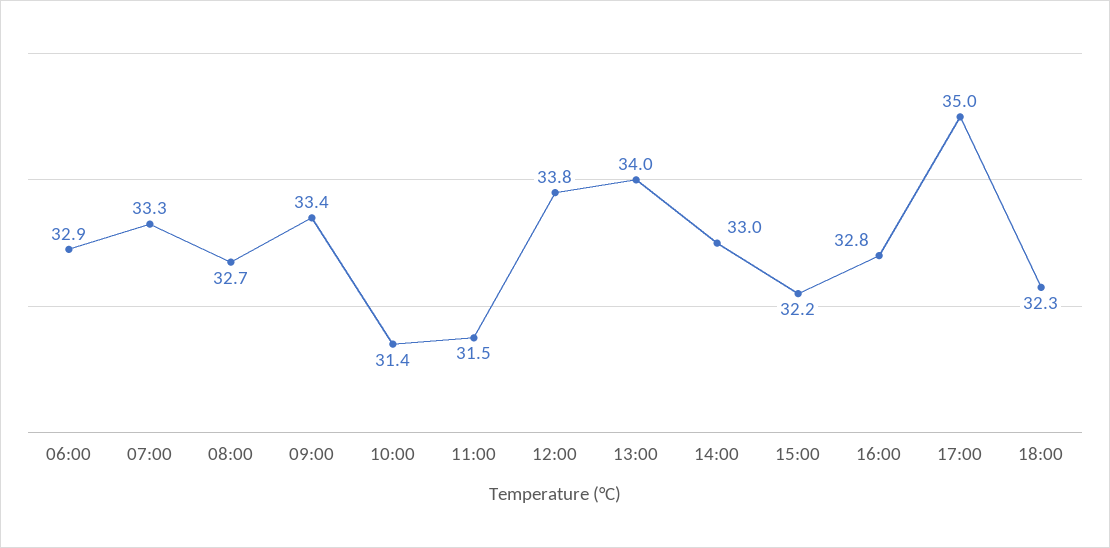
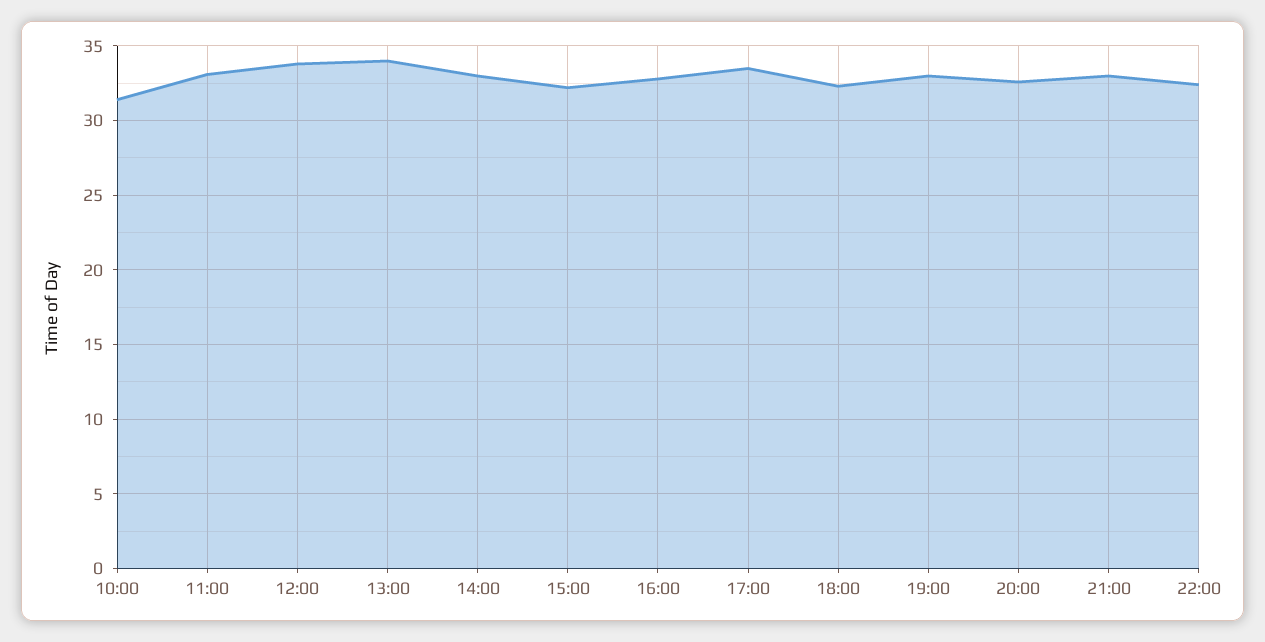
06:00: 32.9 -> none
07:00: 33.3 -> none
08:00: 32.7 -> none
09:00: 33.4 -> none
11:00: 31.5 -> 33
17:00: 35 -> 33.5
19:00: none -> 33
20:00: none -> 32.5
21:00: none -> 33
22:00: none -> 32.5

